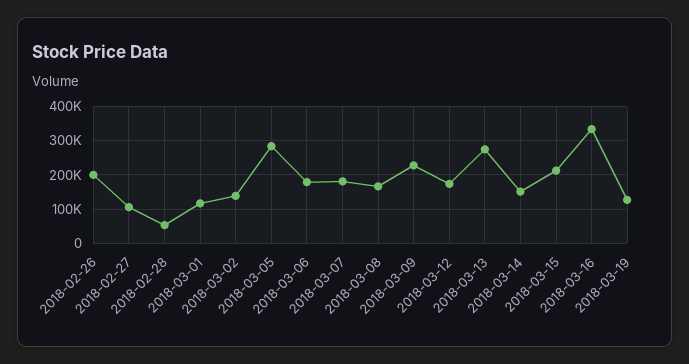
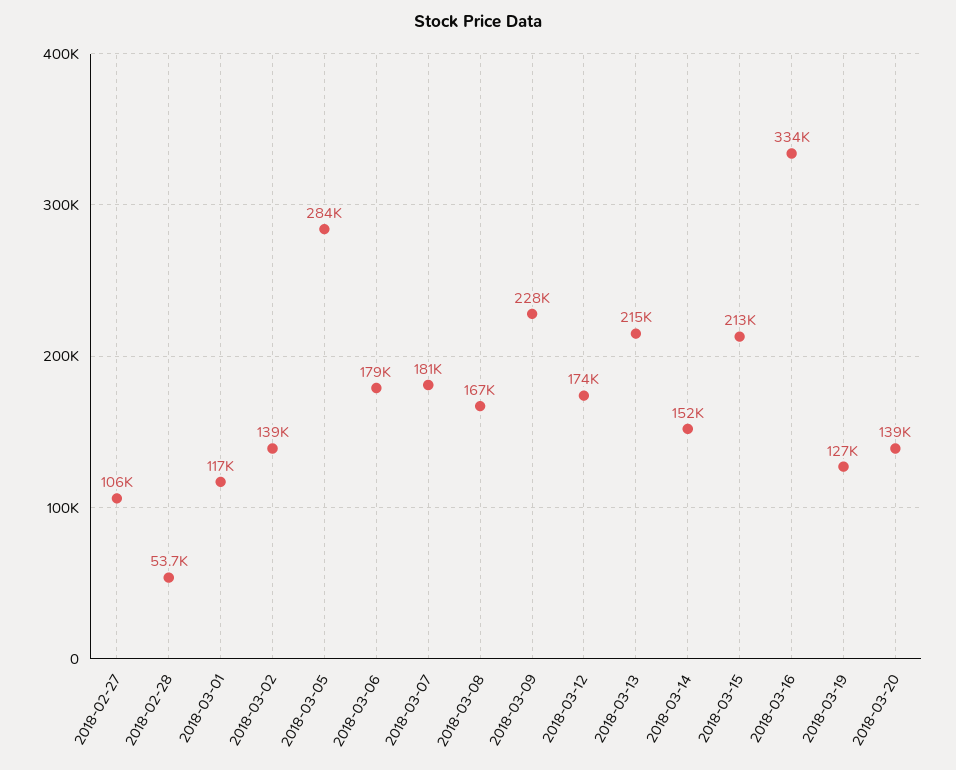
2018-02-26: 200000 -> none
2018-03-13: 280000 -> 215000
2018-03-20: none -> 139000

